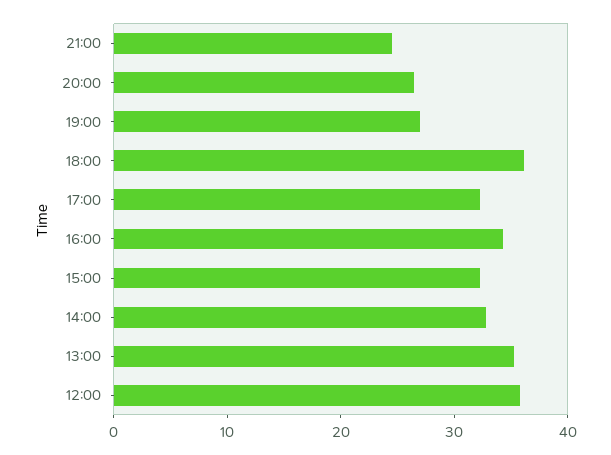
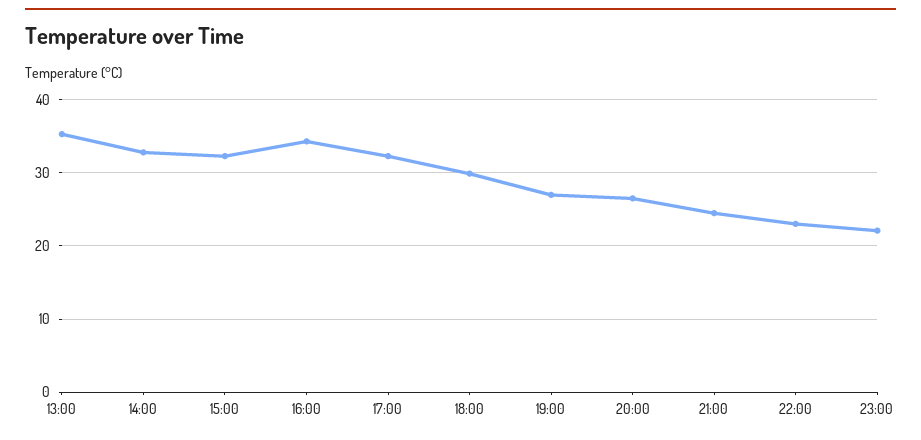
18:00: 36 -> 30
12:00: 36 -> none
22:00: none -> 23
23:00: none -> 22

